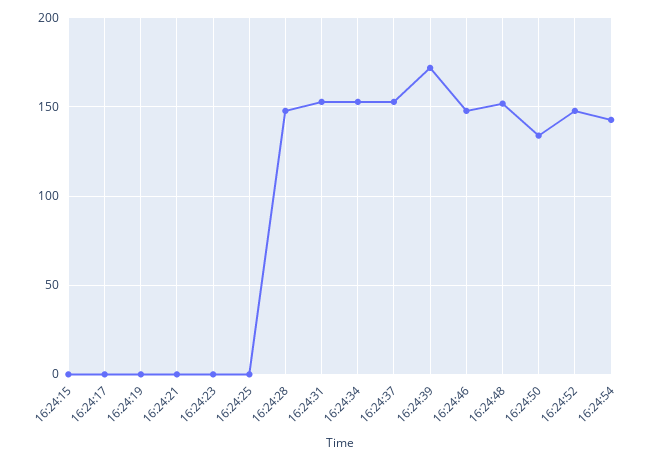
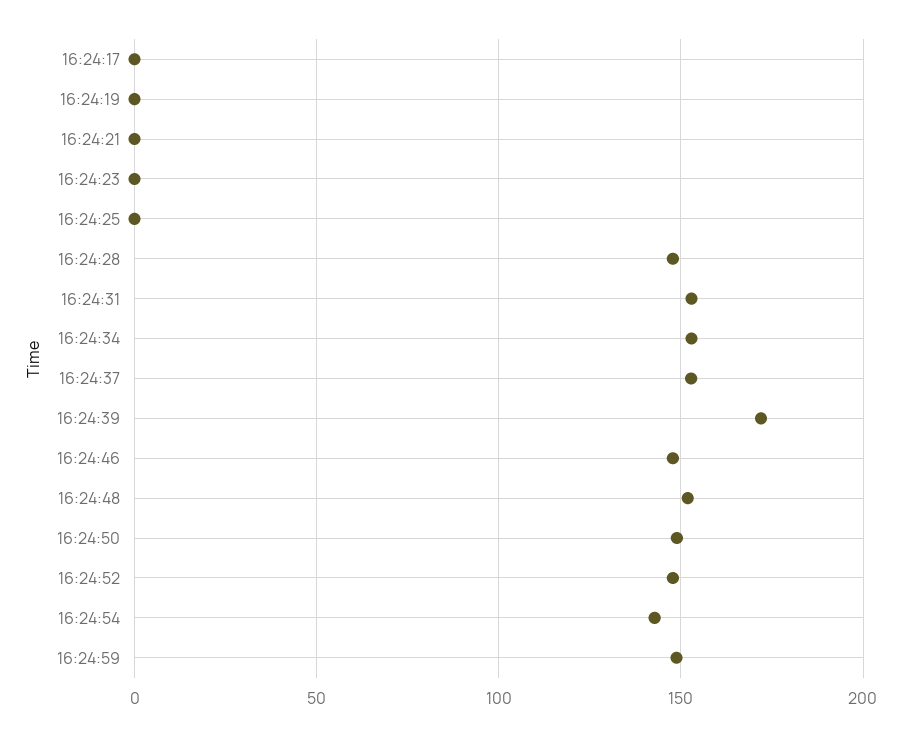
16:24:15: 0 -> none
16:24:50: 135 -> 150
16:24:59: none -> 150

